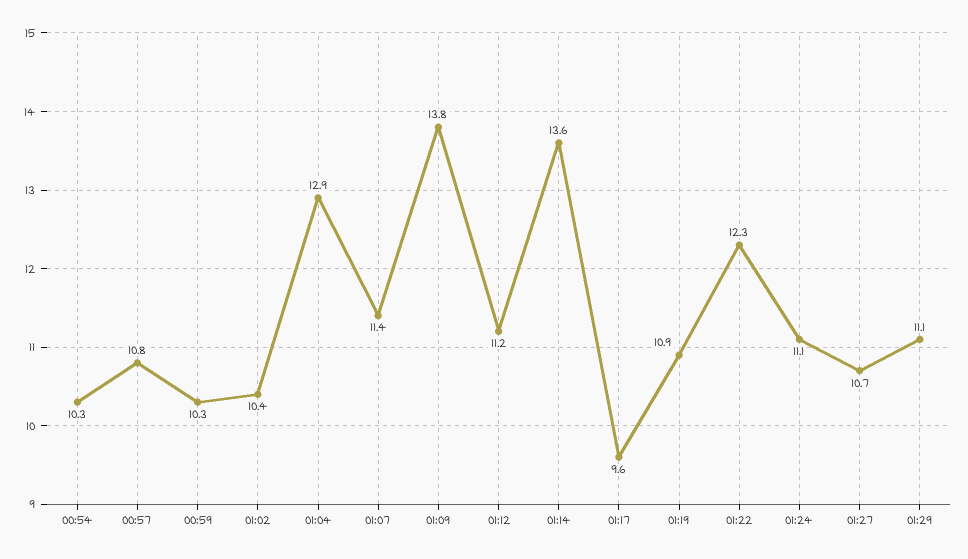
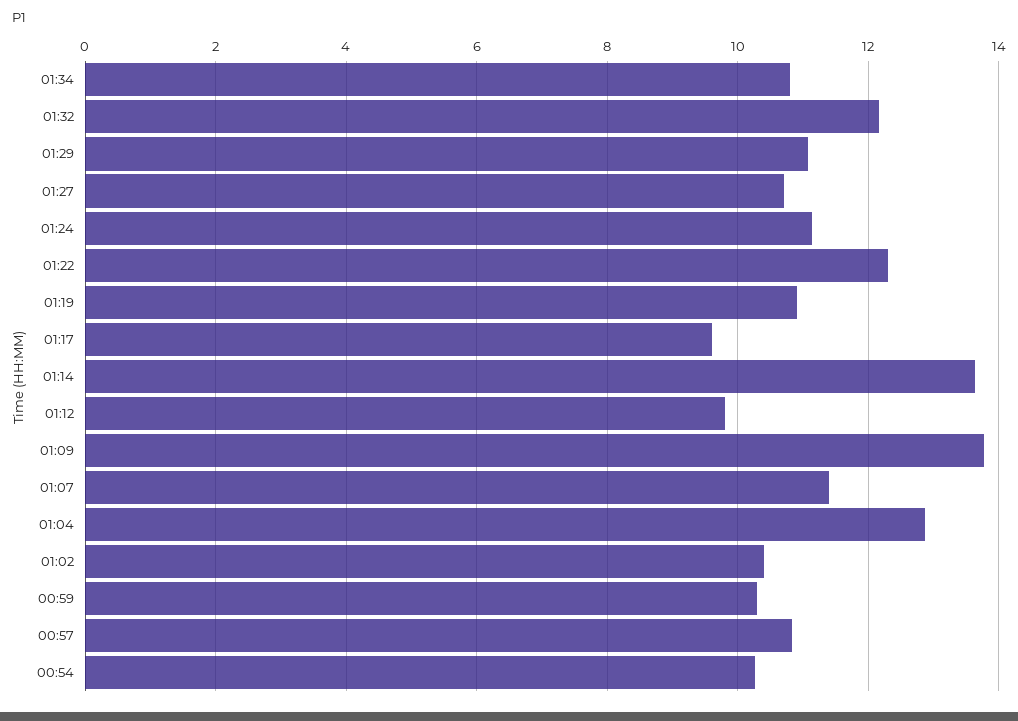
01:12: 11.2 -> 9.8
01:34: none -> 10.8
01:32: none -> 12.2

